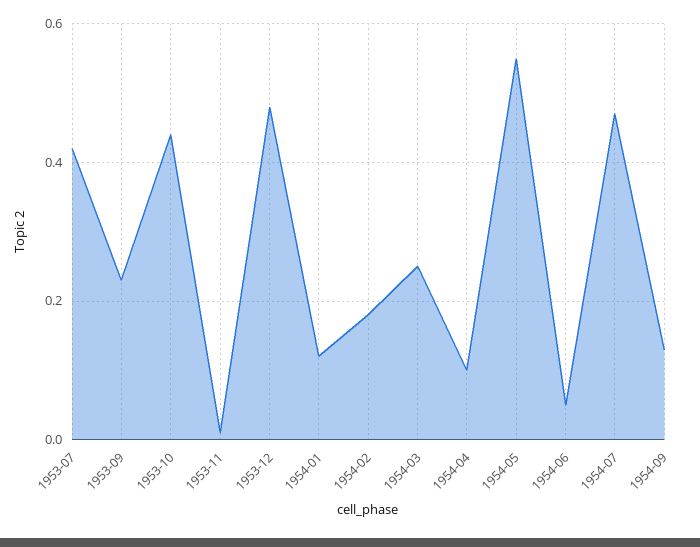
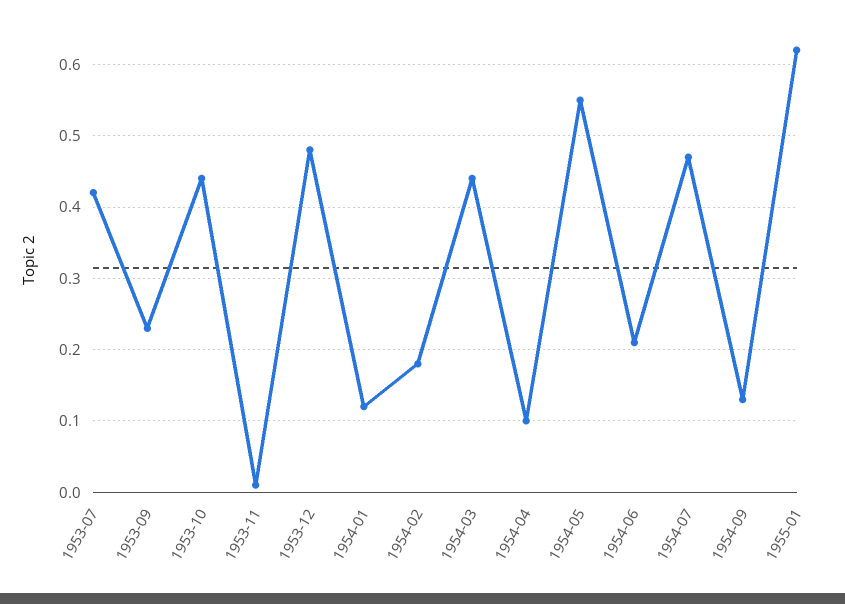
1954-03: 0.25 -> 0.44
1954-06: 0.05 -> 0.21
1955-01: none -> 0.62

